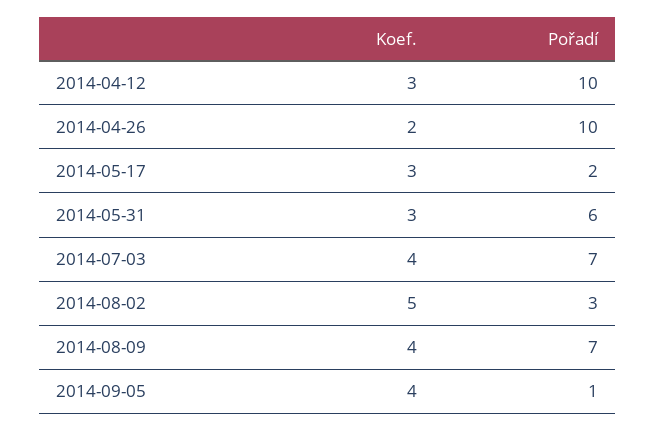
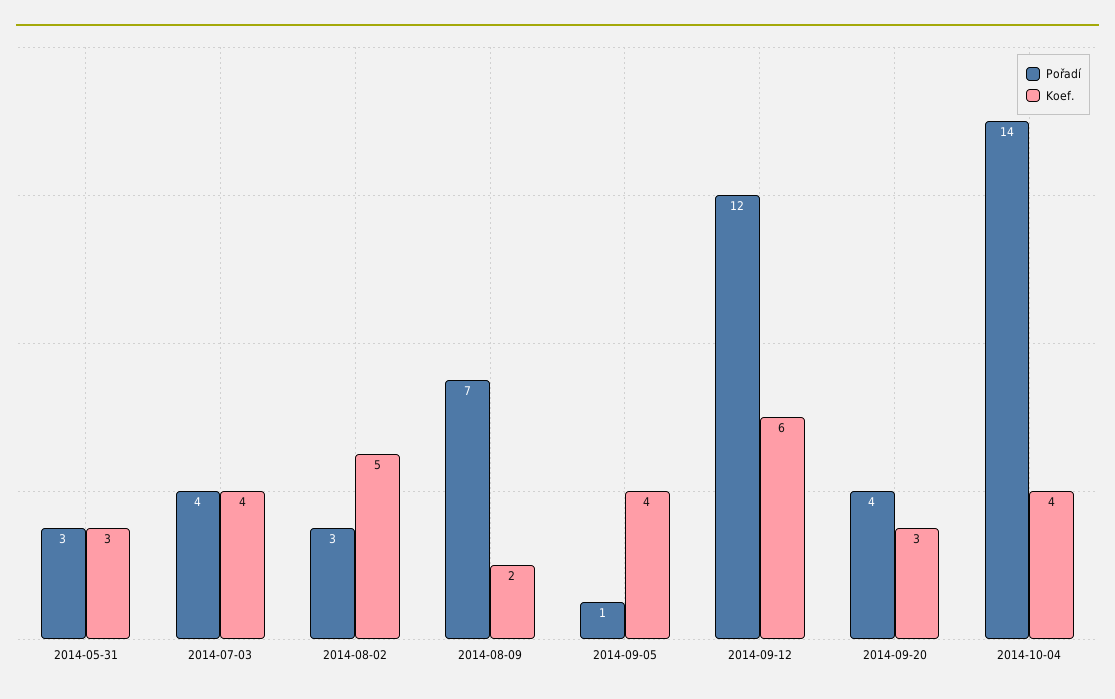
Koef., 2014-04-12: 3 -> none
Pořadí, 2014-04-12: 10 -> none
Koef., 2014-04-26: 2 -> none
Pořadí, 2014-04-26: 10 -> none
Koef., 2014-05-17: 3 -> none
Pořadí, 2014-05-17: 2 -> none
Pořadí, 2014-05-31: 6 -> 3
Pořadí, 2014-07-03: 7 -> 4
Koef., 2014-08-09: 4 -> 2
Pořadí, 2014-09-12: none -> 12
Koef., 2014-09-12: none -> 6
Pořadí, 2014-09-20: none -> 4
Koef., 2014-09-20: none -> 3
Pořadí, 2014-10-04: none -> 14
Koef., 2014-10-04: none -> 4

